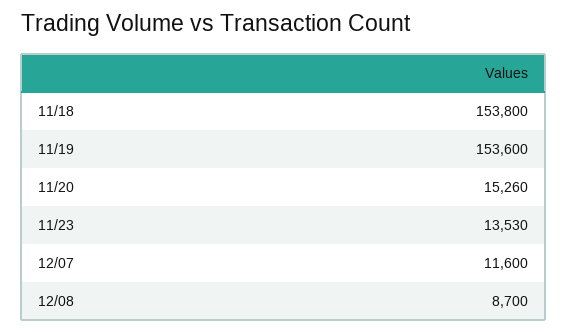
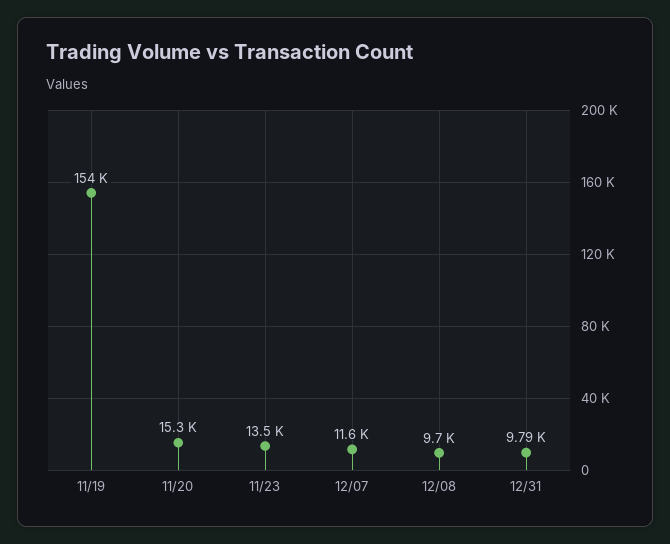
11/18: 153800 -> none
12/08: 8700 -> 9700
12/31: none -> 9790

